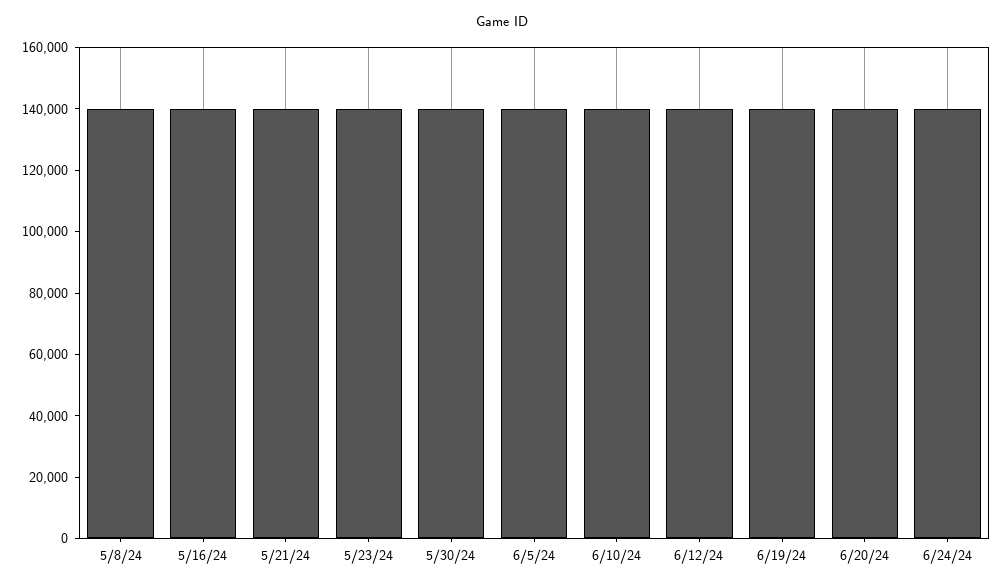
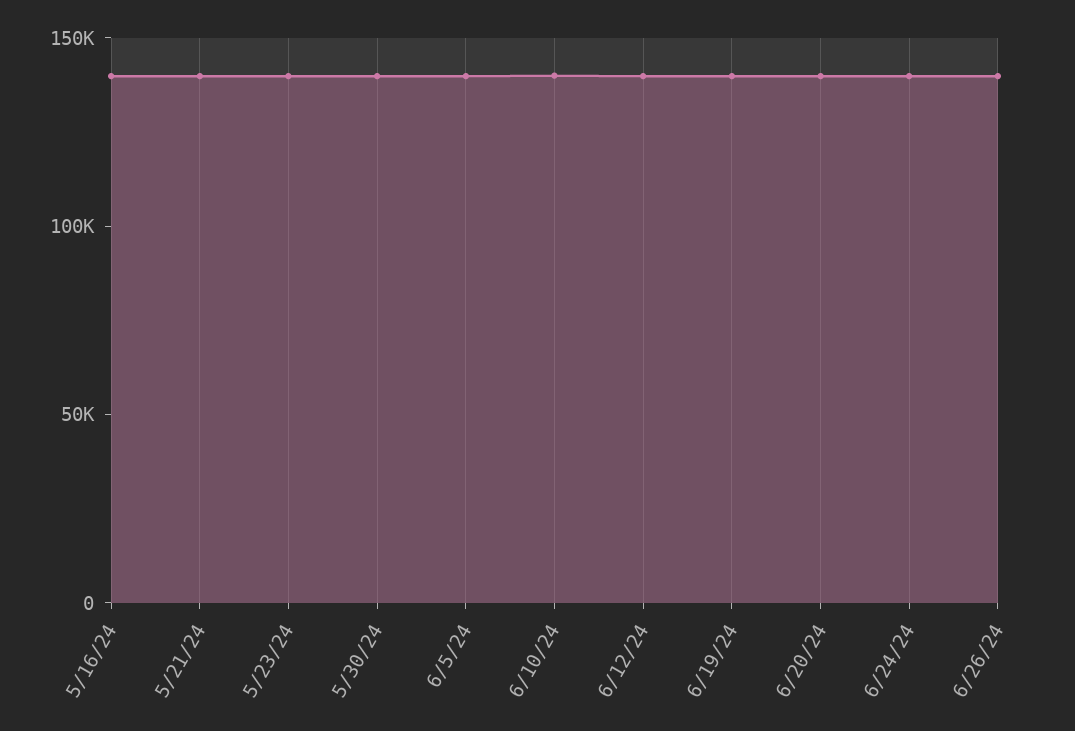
5/8/24: 140000 -> none
6/26/24: none -> 140000

